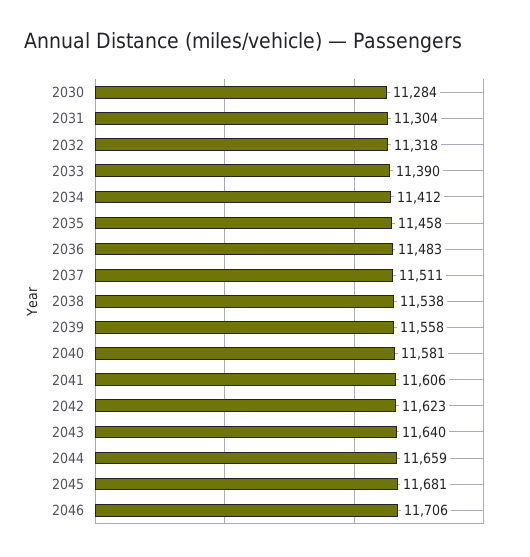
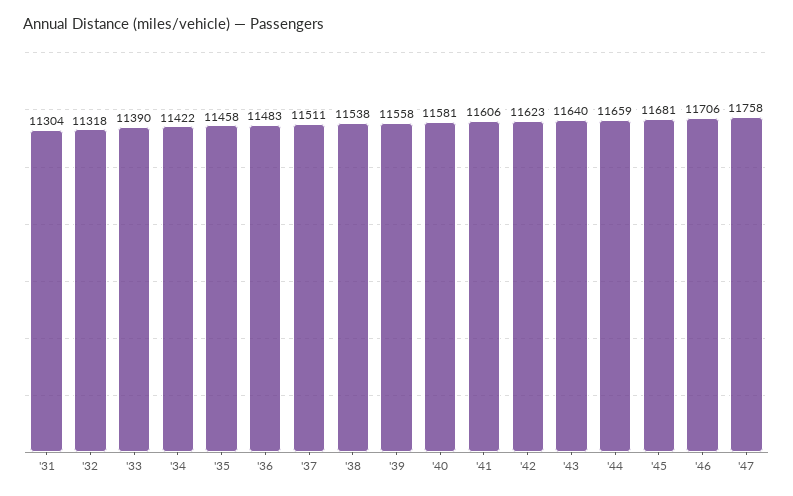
2030: 11284 -> none
2034: 11412 -> 11422
'47: none -> 11758

